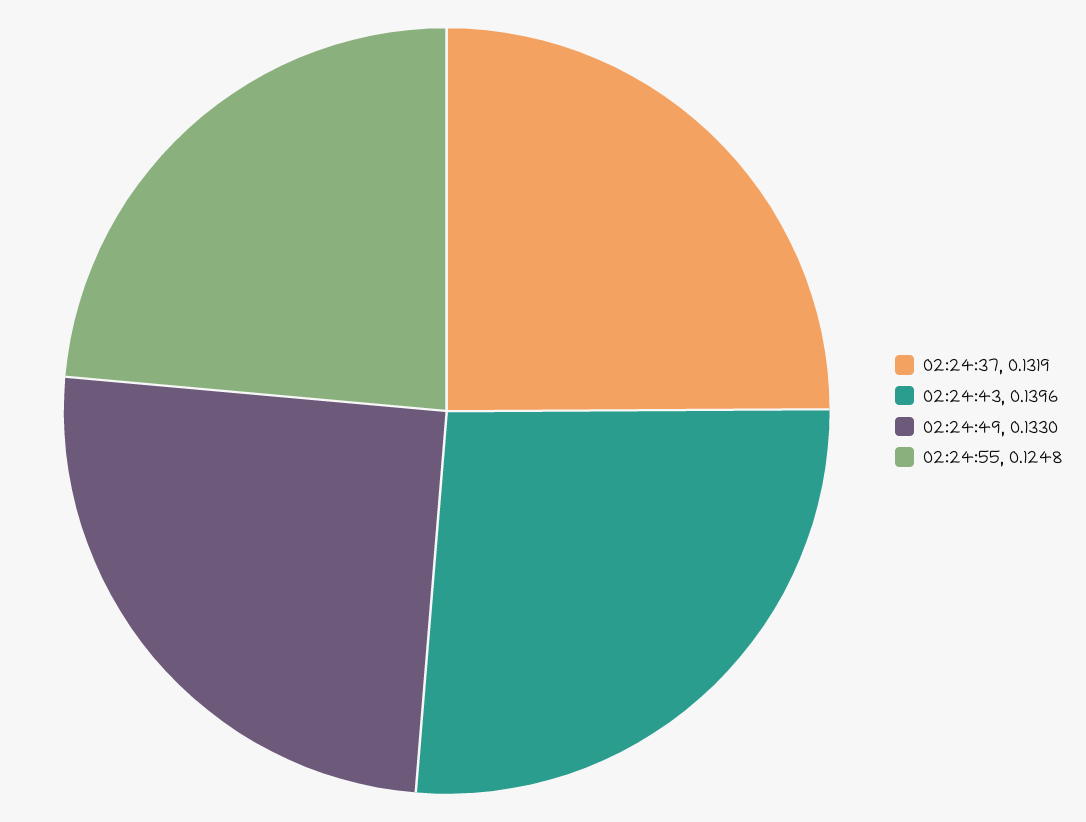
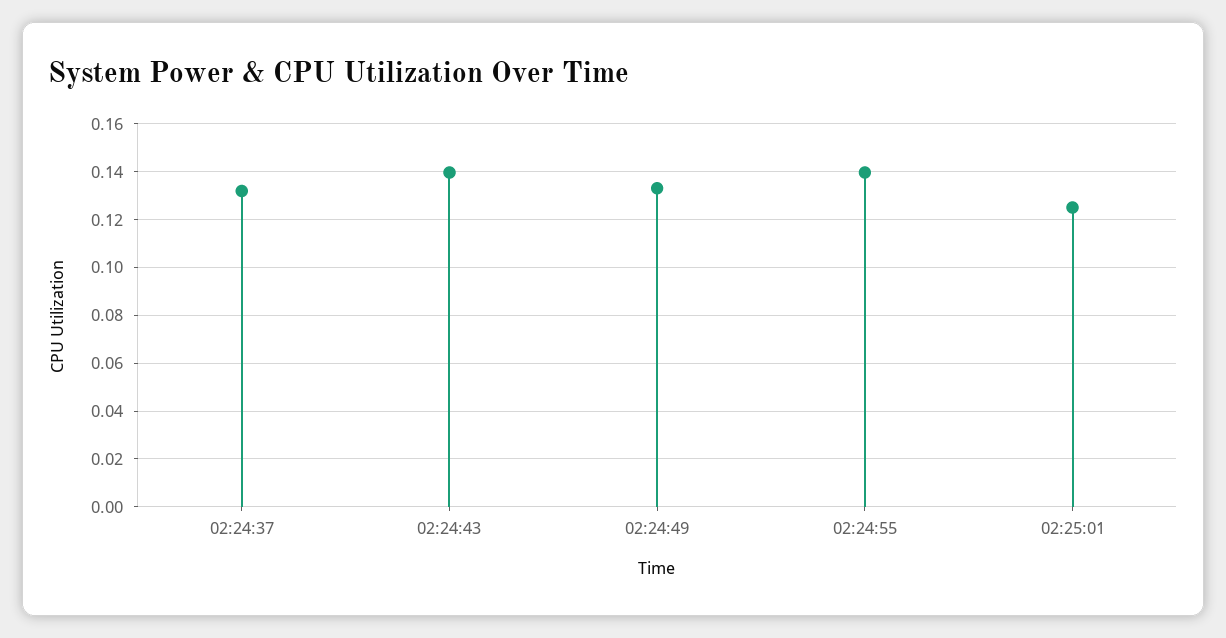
02:24:55: 0.1248 -> 0.14
02:25:01: none -> 0.125

